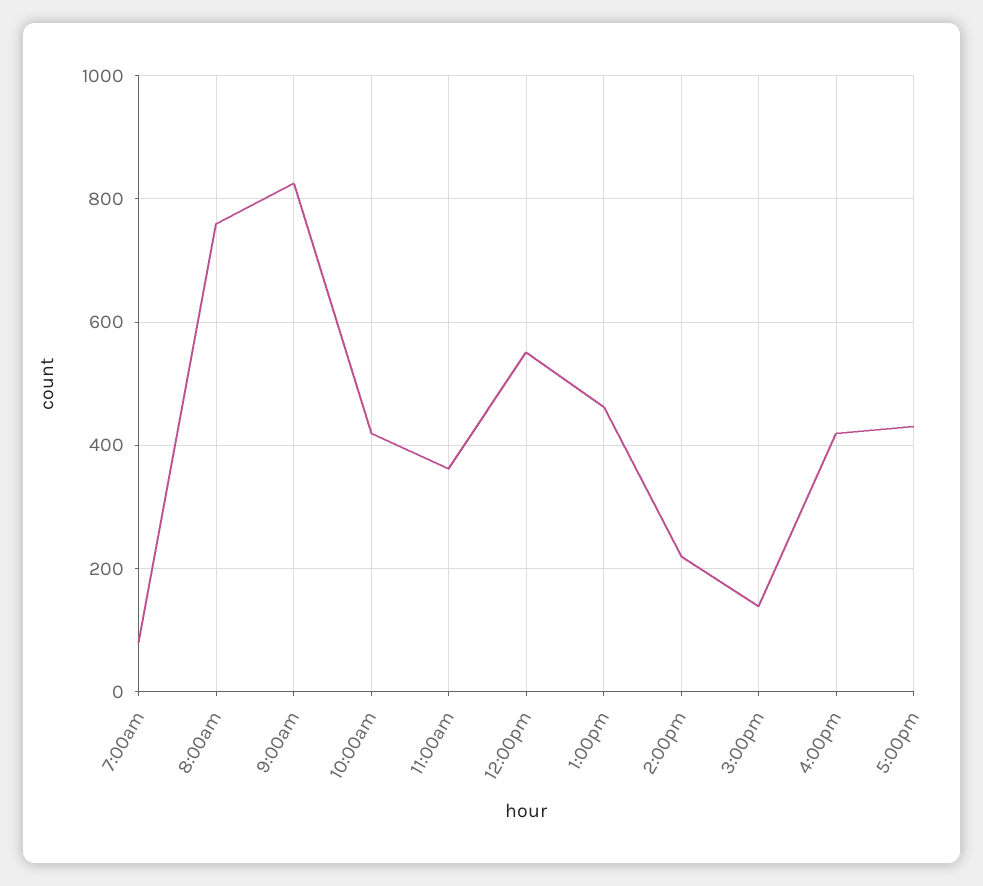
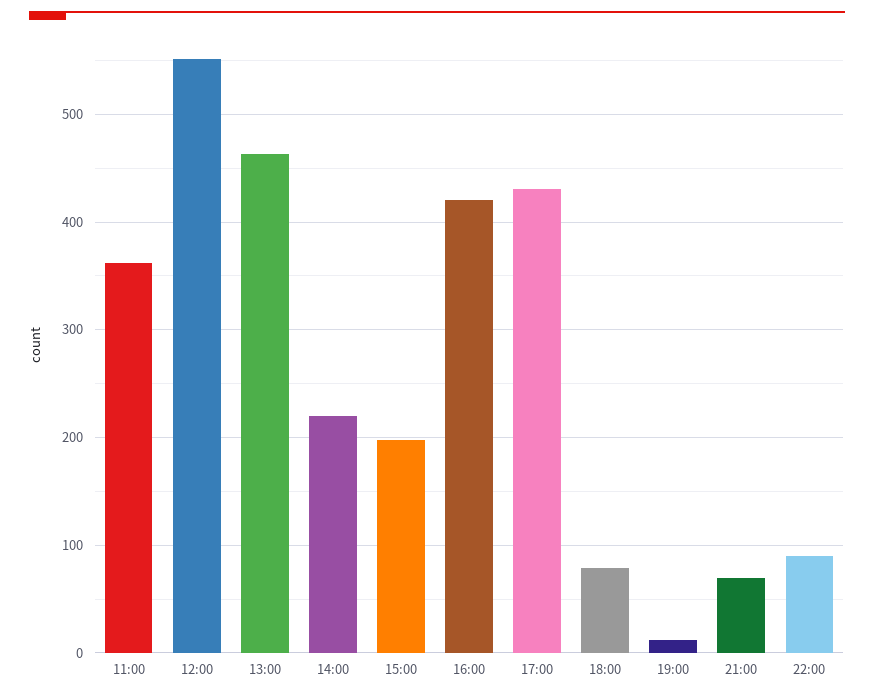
7:00am: 80 -> none
8:00am: 760 -> none
9:00am: 820 -> none
10:00am: 420 -> none
3:00pm: 140 -> 200
18:00: none -> 80
19:00: none -> 10
21:00: none -> 70
22:00: none -> 90

